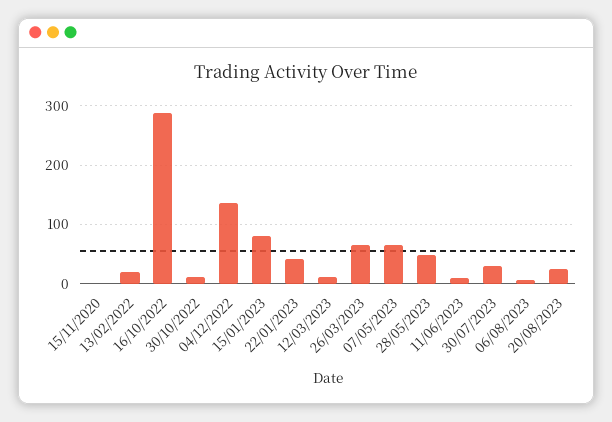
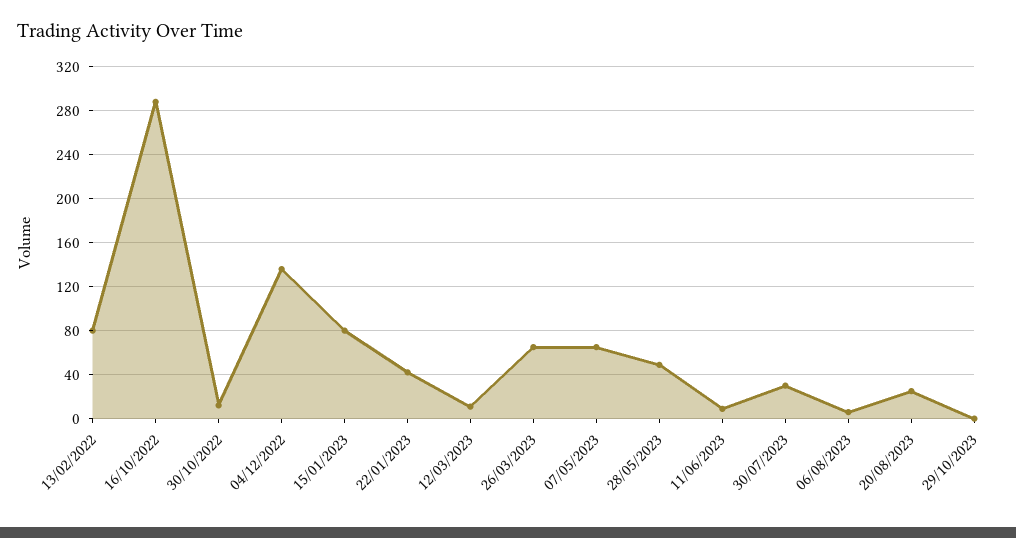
15/11/2020: 0 -> none
13/02/2022: 20 -> 80
29/10/2023: none -> 0

